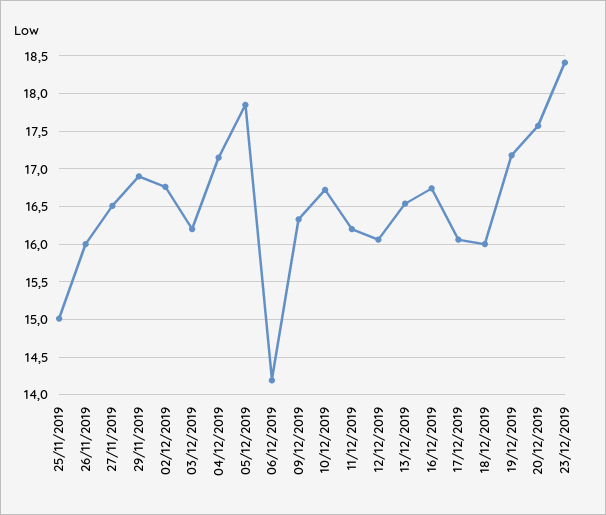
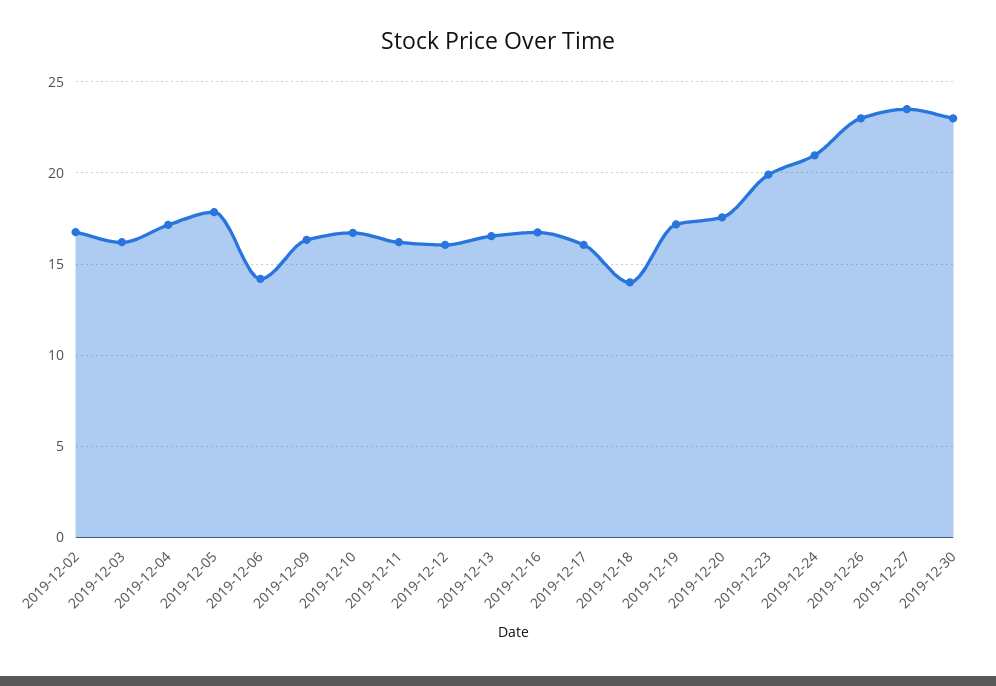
25/11/2019: 15 -> none
26/11/2019: 16 -> none
27/11/2019: 16.5 -> none
29/11/2019: 16.9 -> none
18/12/2019: 16 -> 14
23/12/2019: 18.4 -> 20
2019-12-24: none -> 21
2019-12-26: none -> 23
2019-12-27: none -> 23.5
2019-12-30: none -> 23

